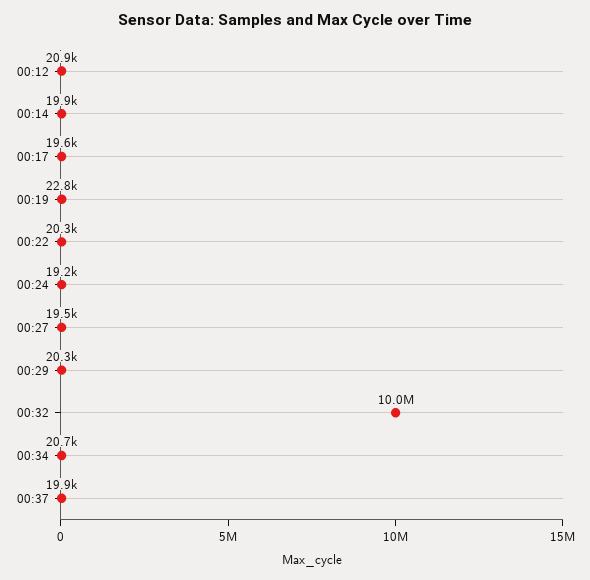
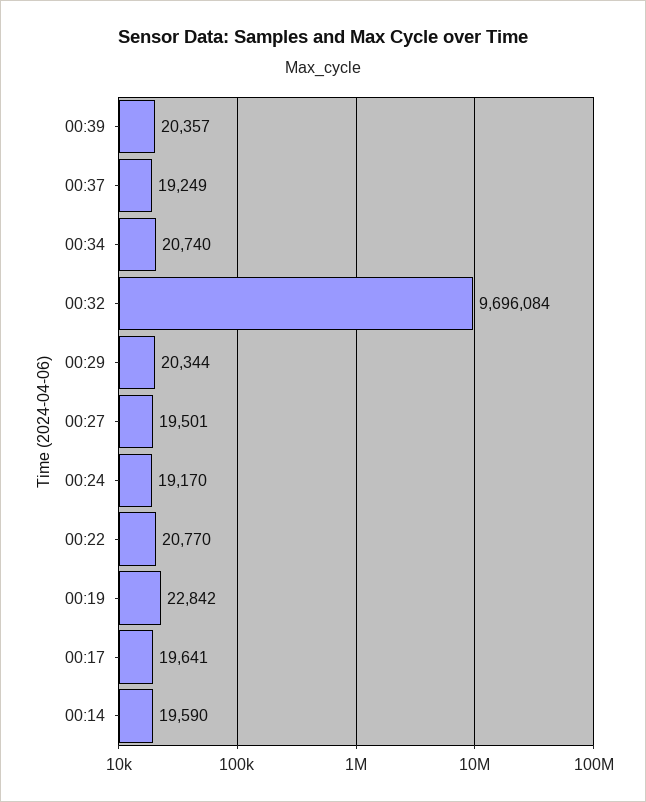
00:12: 20900 -> none
00:14: 19900 -> 19590
00:22: 20300 -> 20770
00:32: 10000000 -> 9696084
00:37: 19900 -> 19249
00:39: none -> 20357

